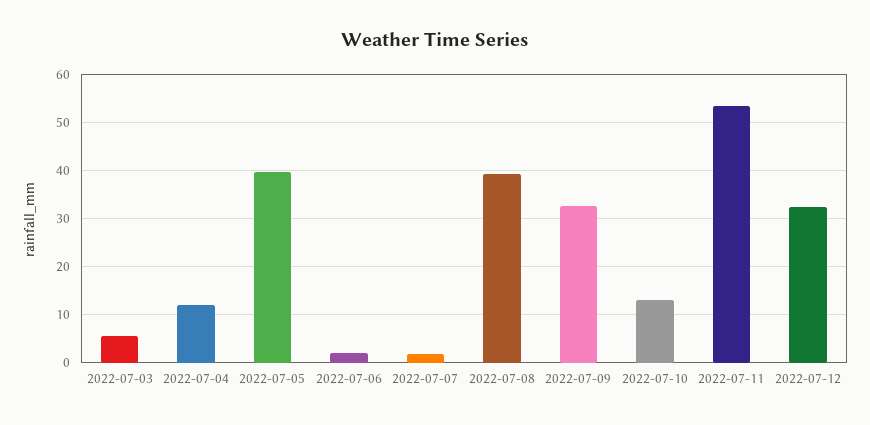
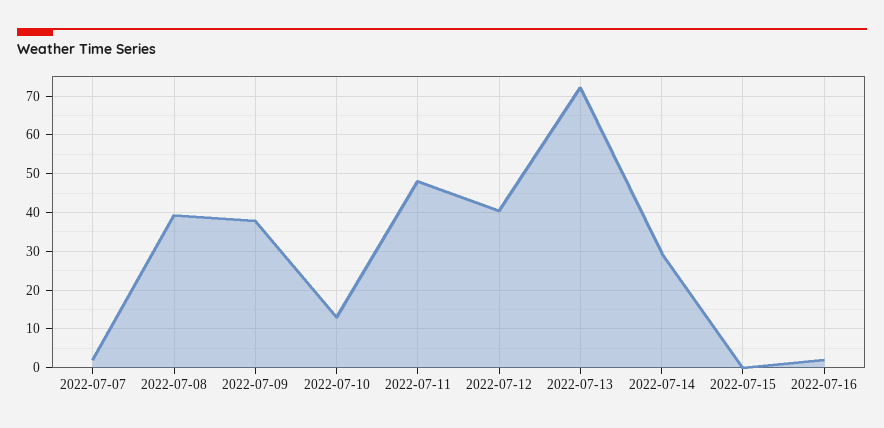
2022-07-03: 6 -> none
2022-07-04: 12 -> none
2022-07-05: 40 -> none
2022-07-06: 2 -> none
2022-07-09: 32 -> 38
2022-07-11: 54 -> 48
2022-07-12: 32 -> 40
2022-07-13: none -> 72
2022-07-14: none -> 30
2022-07-15: none -> 0
2022-07-16: none -> 2

